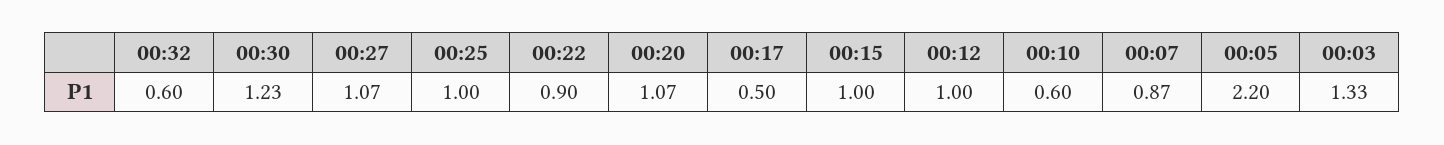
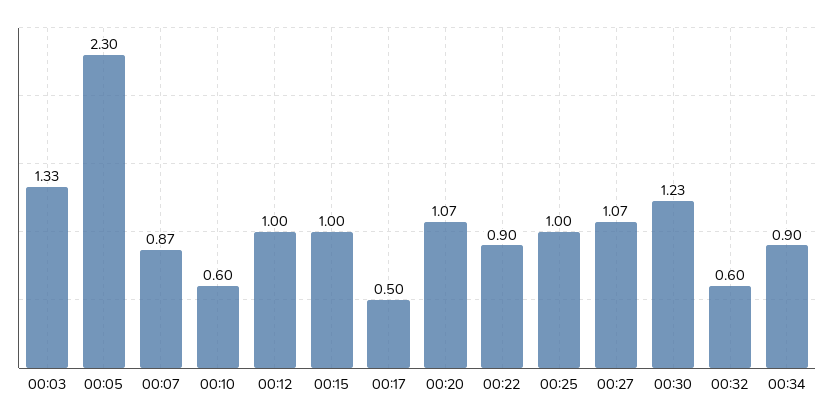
00:05: 2.2 -> 2.3
00:34: none -> 0.9

